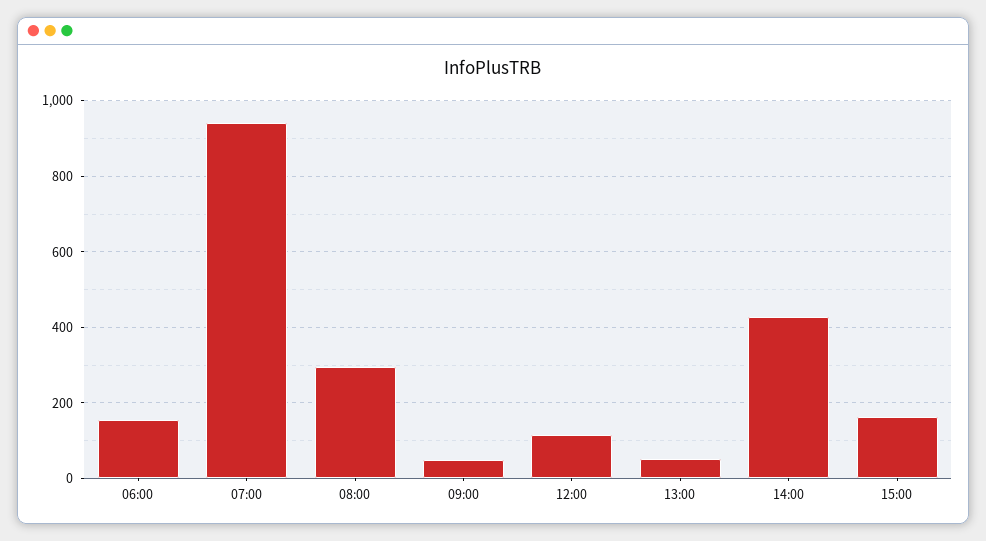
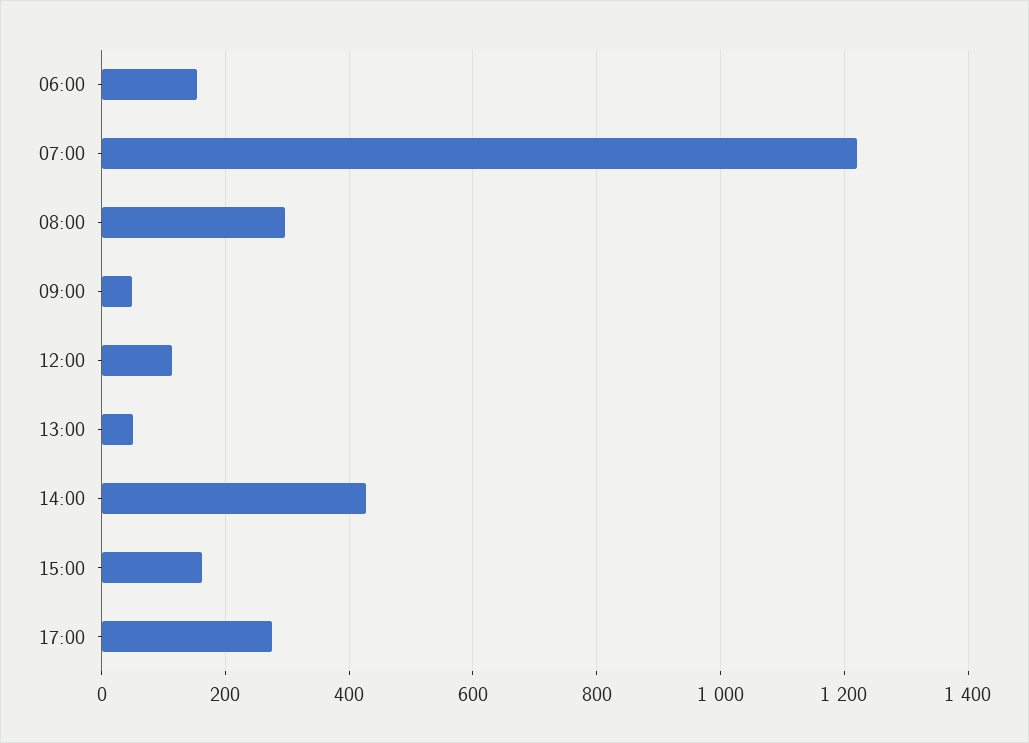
07:00: 940 -> 1220
17:00: none -> 280

